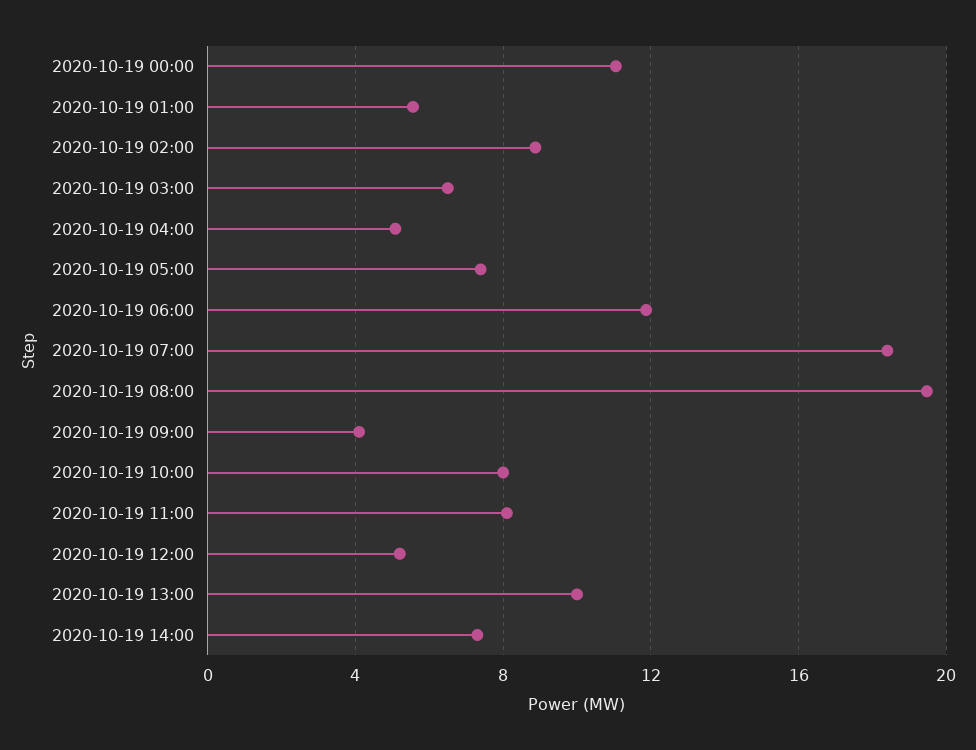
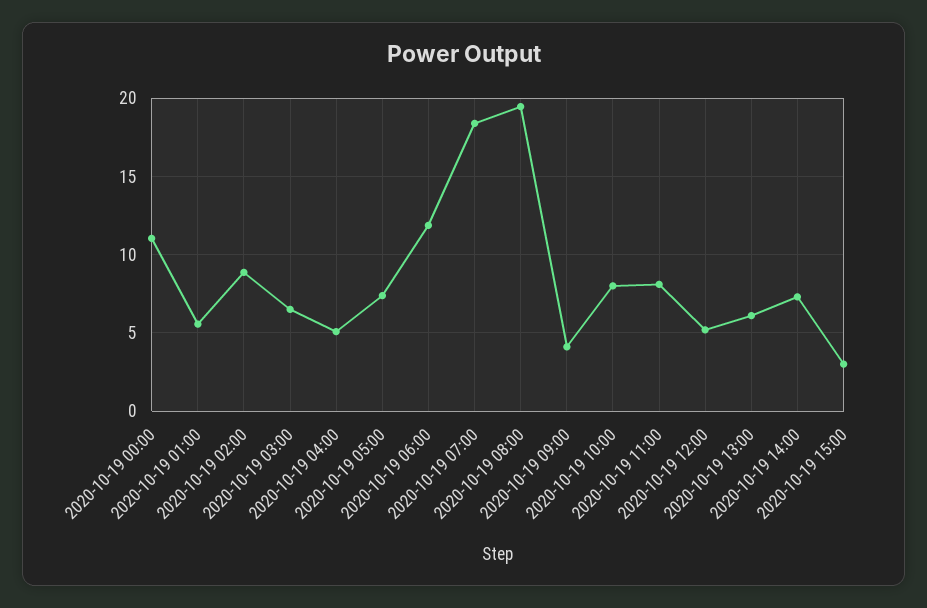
2020-10-19 13:00: 10 -> 6
2020-10-19 15:00: none -> 3

